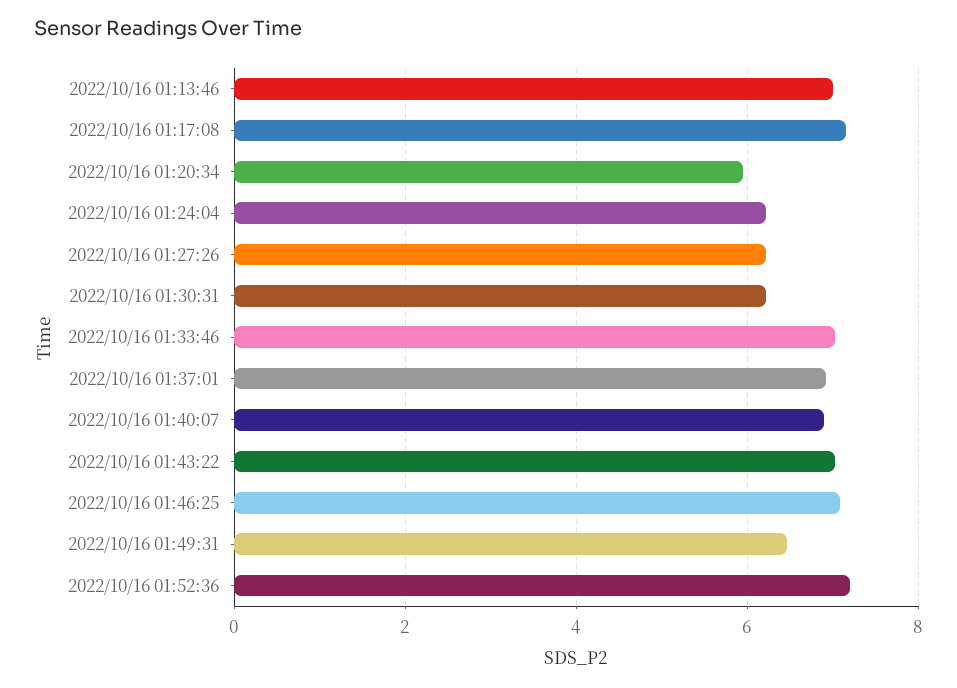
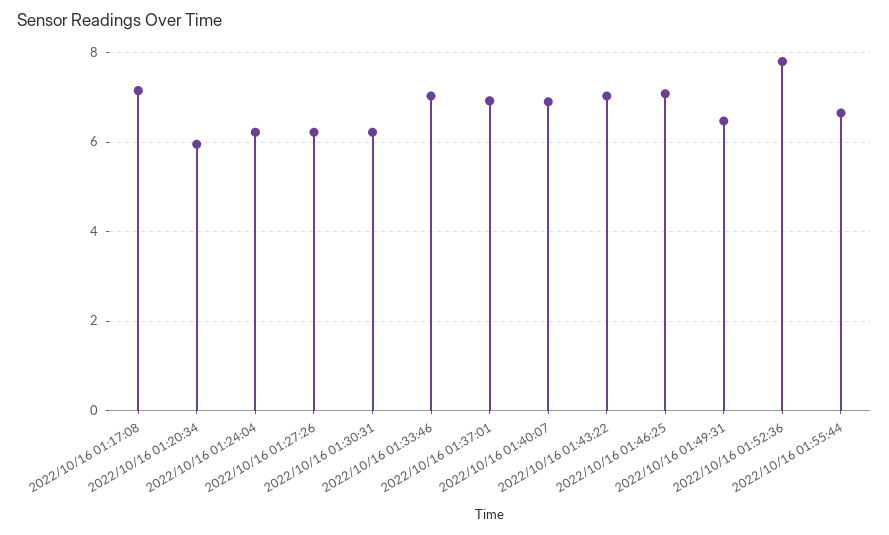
2022/10/16 01:13:46: 7 -> none
2022/10/16 01:52:36: 7.2 -> 7.8
2022/10/16 01:55:44: none -> 6.6

